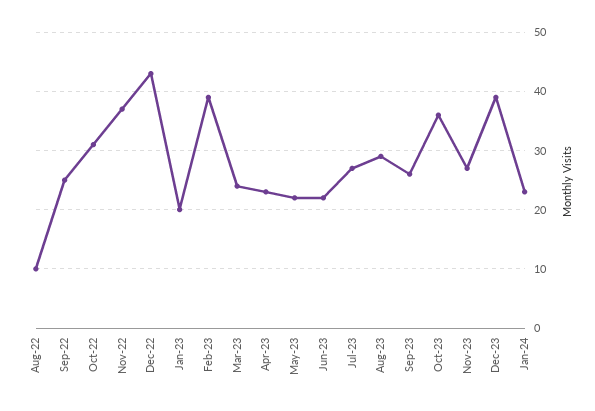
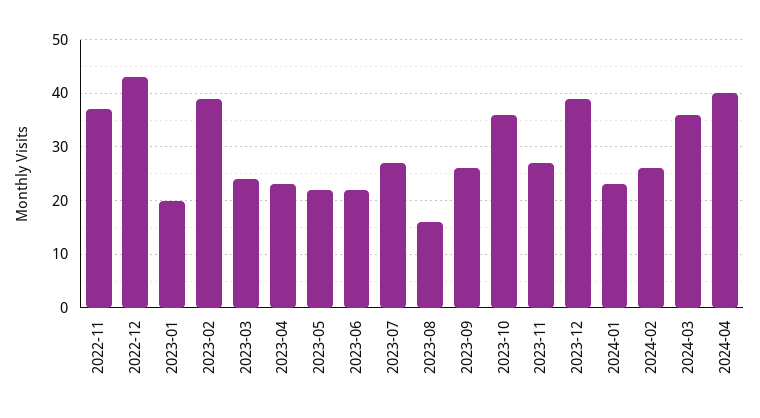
Aug-22: 10 -> none
Sep-22: 25 -> none
Oct-22: 30 -> none
Aug-23: 30 -> 15
2024-02: none -> 25
2024-03: none -> 35
2024-04: none -> 40

